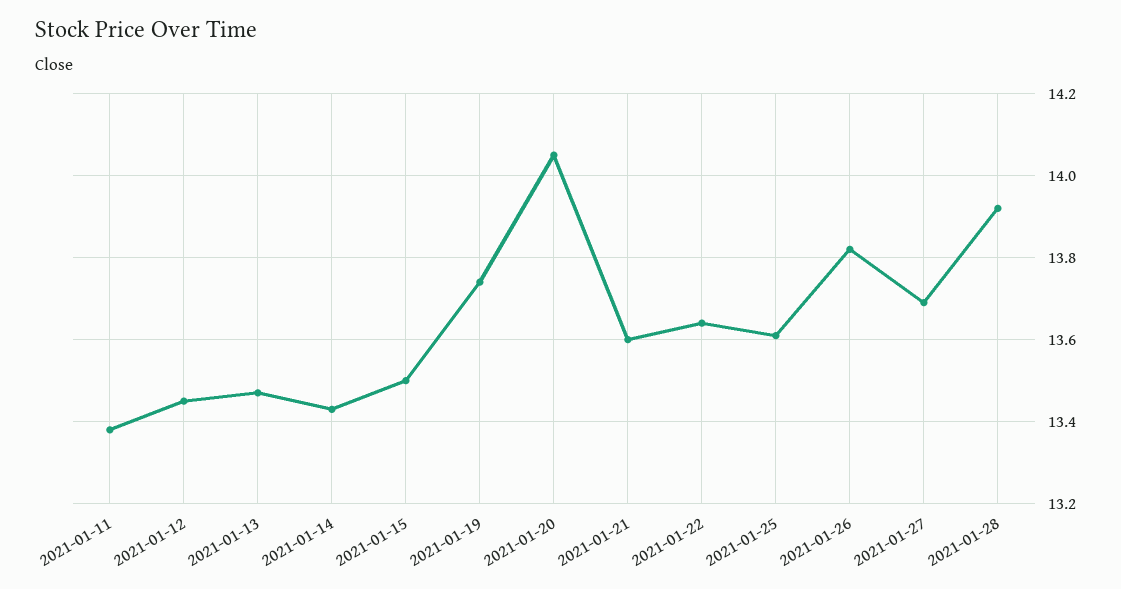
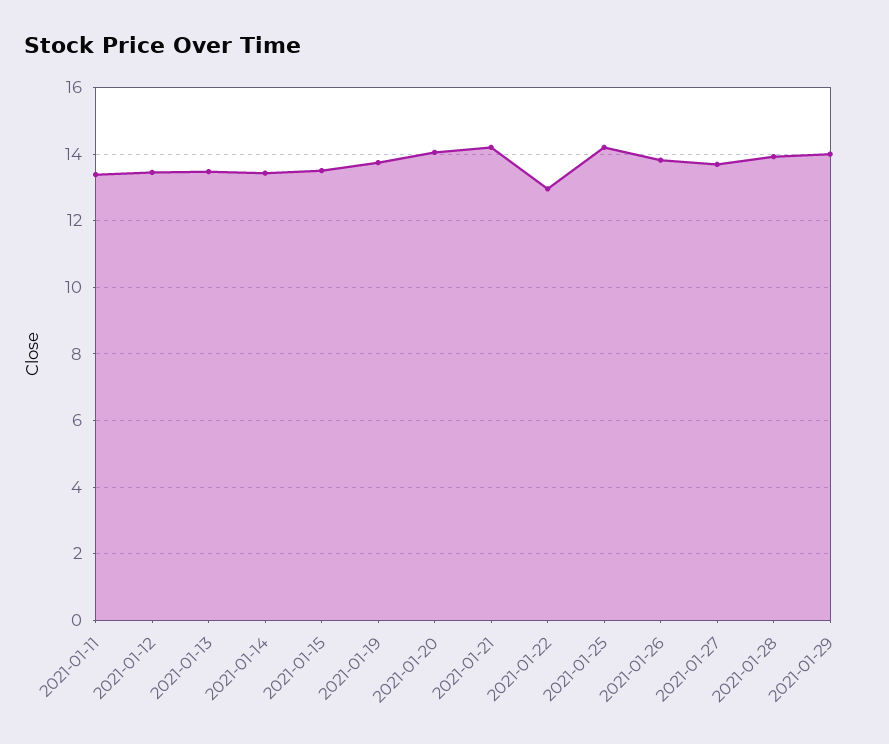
2021-01-21: 13.6 -> 14.2
2021-01-22: 13.65 -> 13
2021-01-25: 13.6 -> 14.2
2021-01-29: none -> 14

